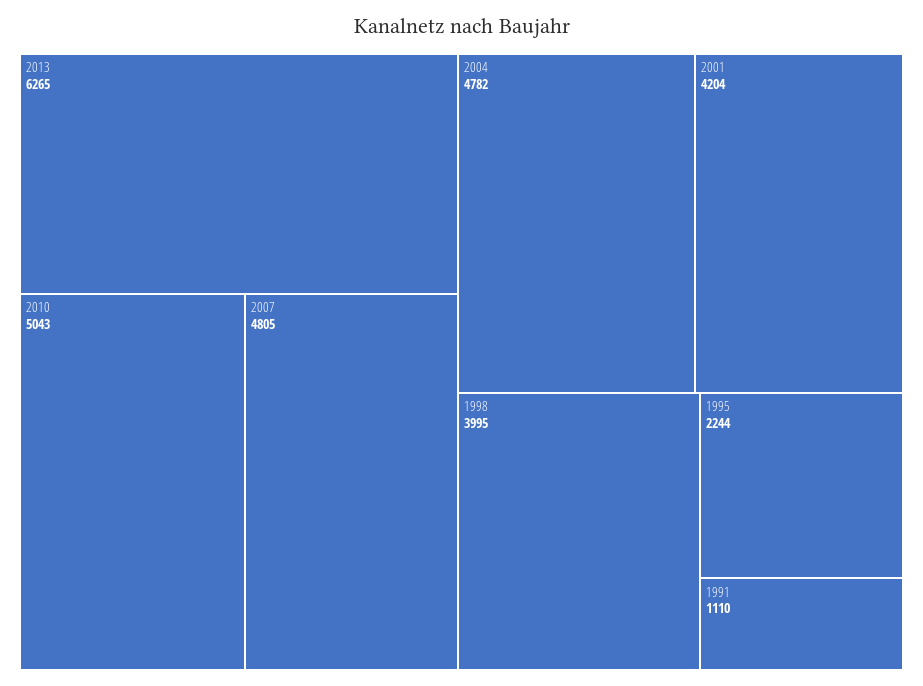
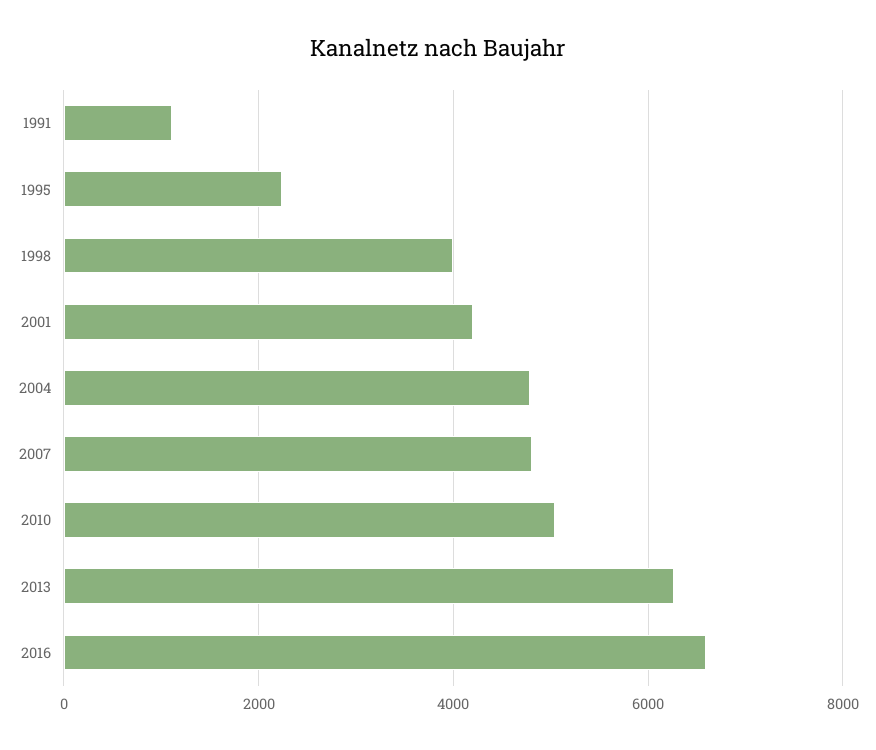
2016: none -> 6600

